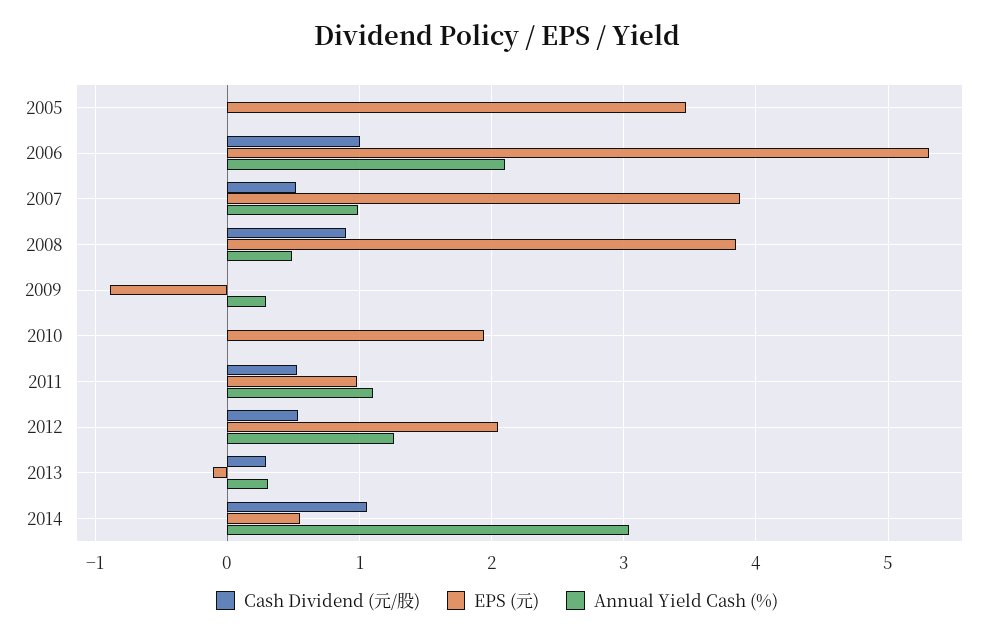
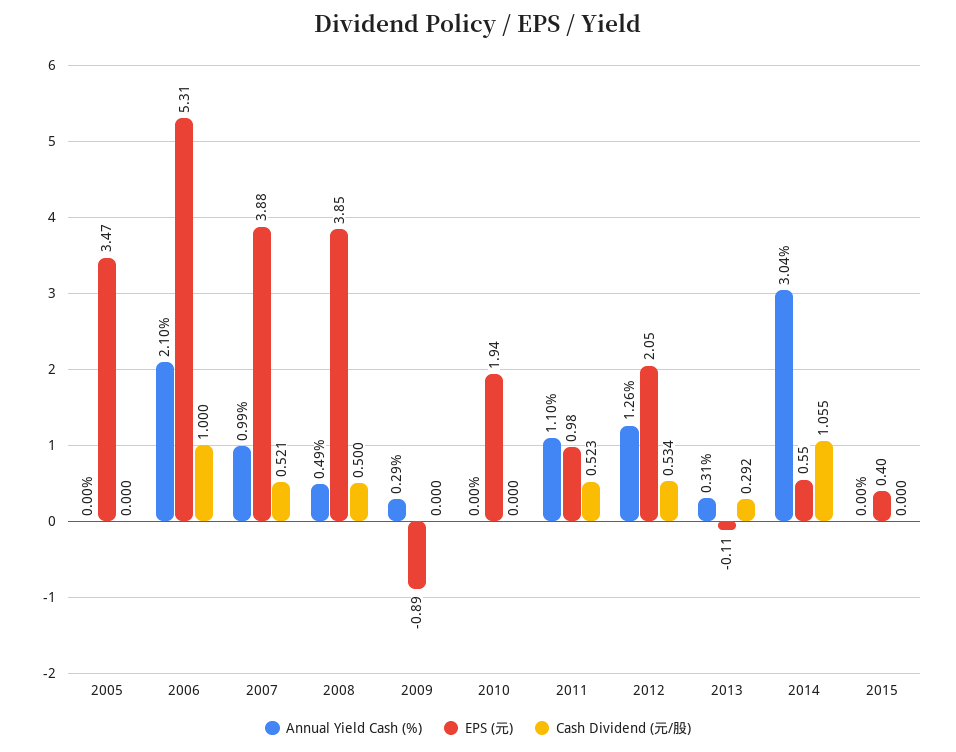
Cash Dividend (元/股), 2008: 0.9 -> 0.5
Annual Yield Cash (%), 2015: none -> 0
EPS (元), 2015: none -> 0.4
Cash Dividend (元/股), 2015: none -> 0

